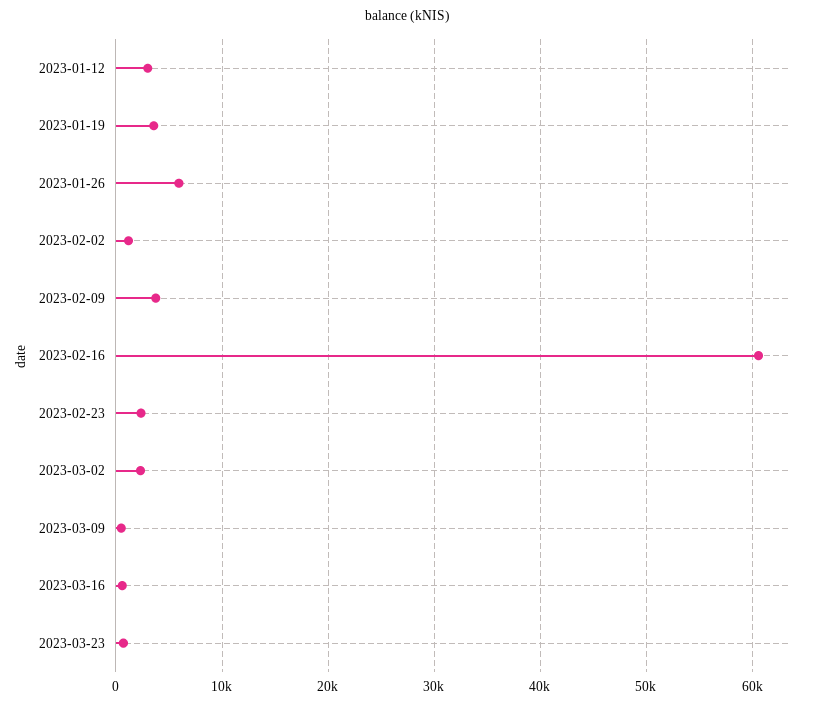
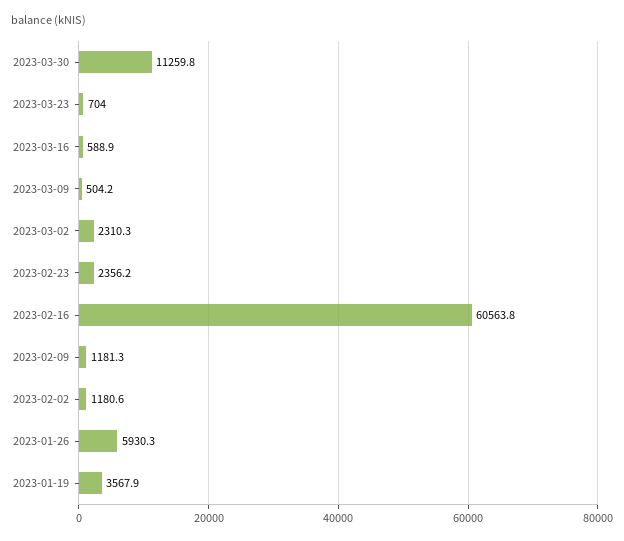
2023-01-12: 3000 -> none
2023-02-09: 4000 -> 1181.3
2023-03-30: none -> 11259.8

